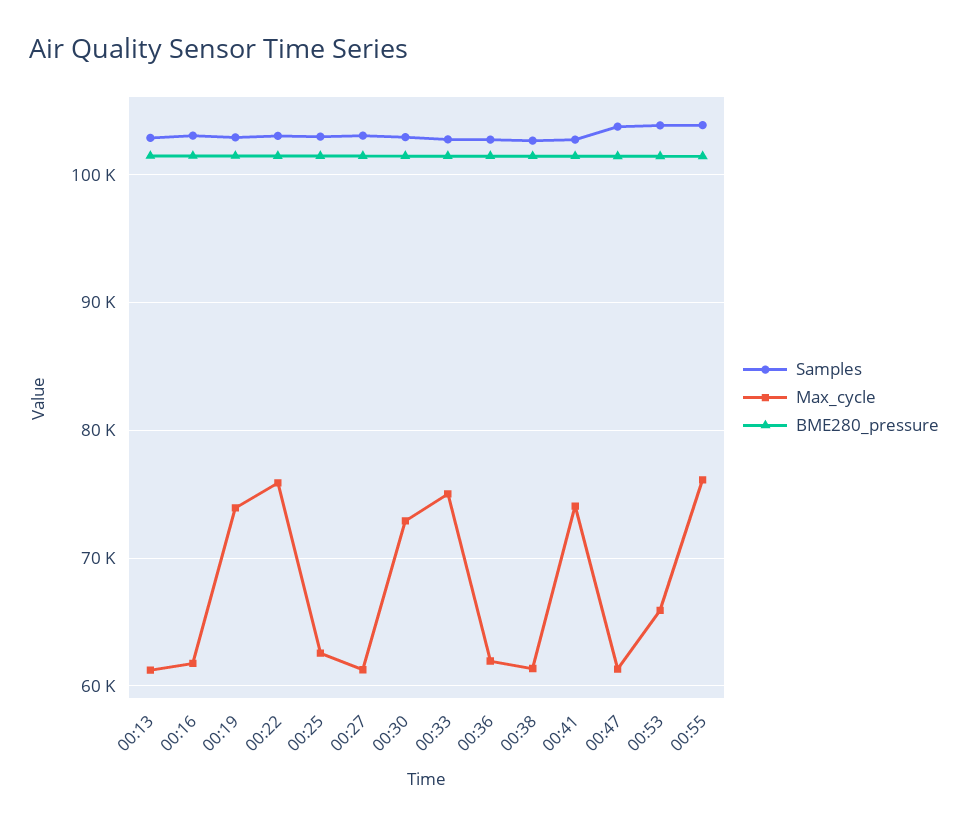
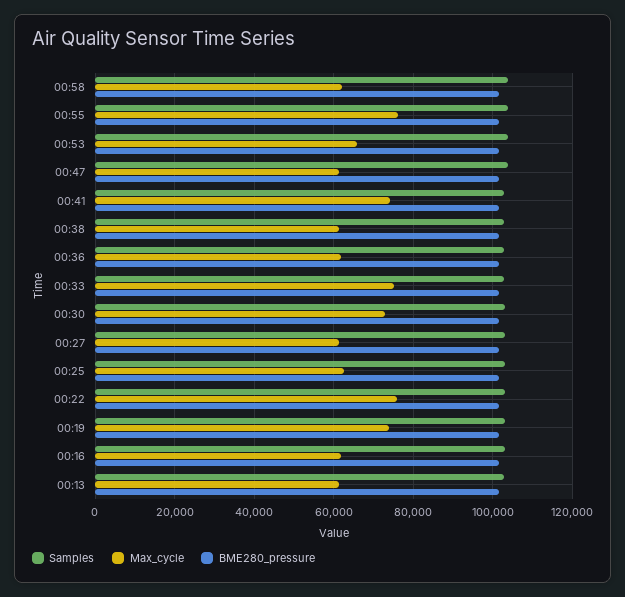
Samples, 00:58: none -> 104000
Max_cycle, 00:58: none -> 62000
BME280_pressure, 00:58: none -> 102000

